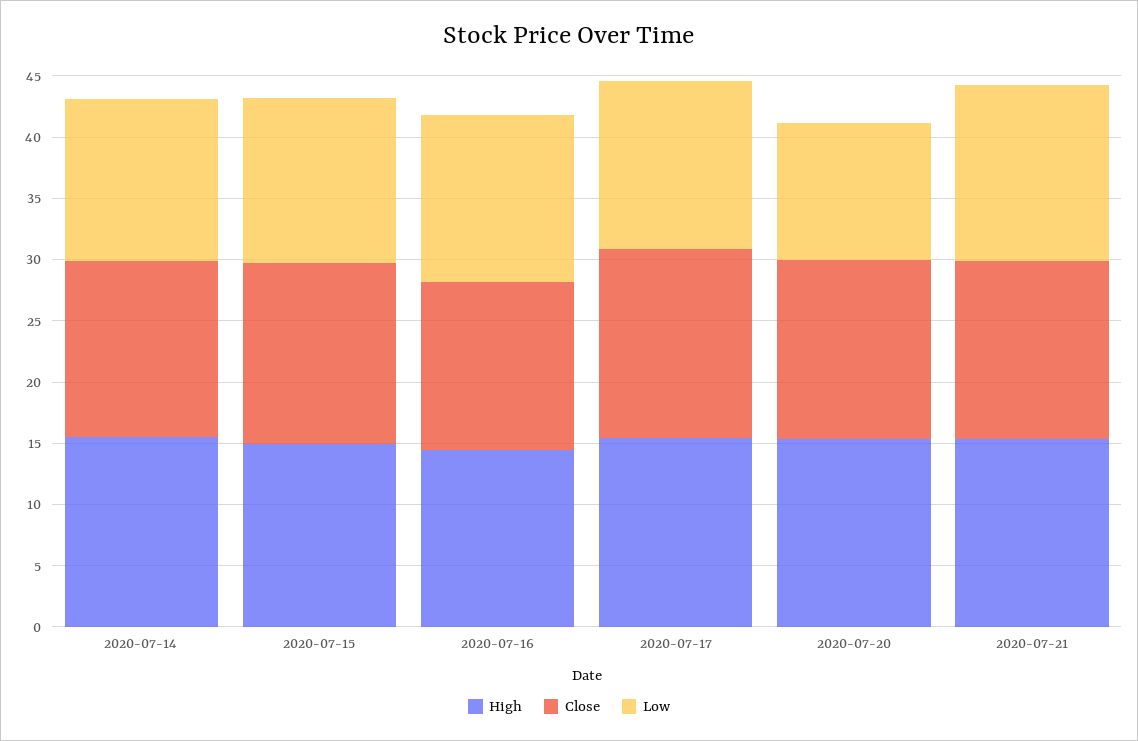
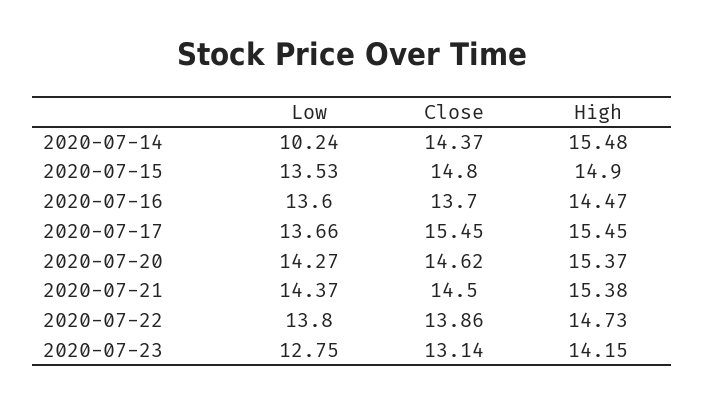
Low, 2020-07-14: 13 -> 10.24
Low, 2020-07-20: 11 -> 14.27
Low, 2020-07-22: none -> 13.8
Close, 2020-07-22: none -> 13.86
High, 2020-07-22: none -> 14.73
Low, 2020-07-23: none -> 12.75
Close, 2020-07-23: none -> 13.14
High, 2020-07-23: none -> 14.15

